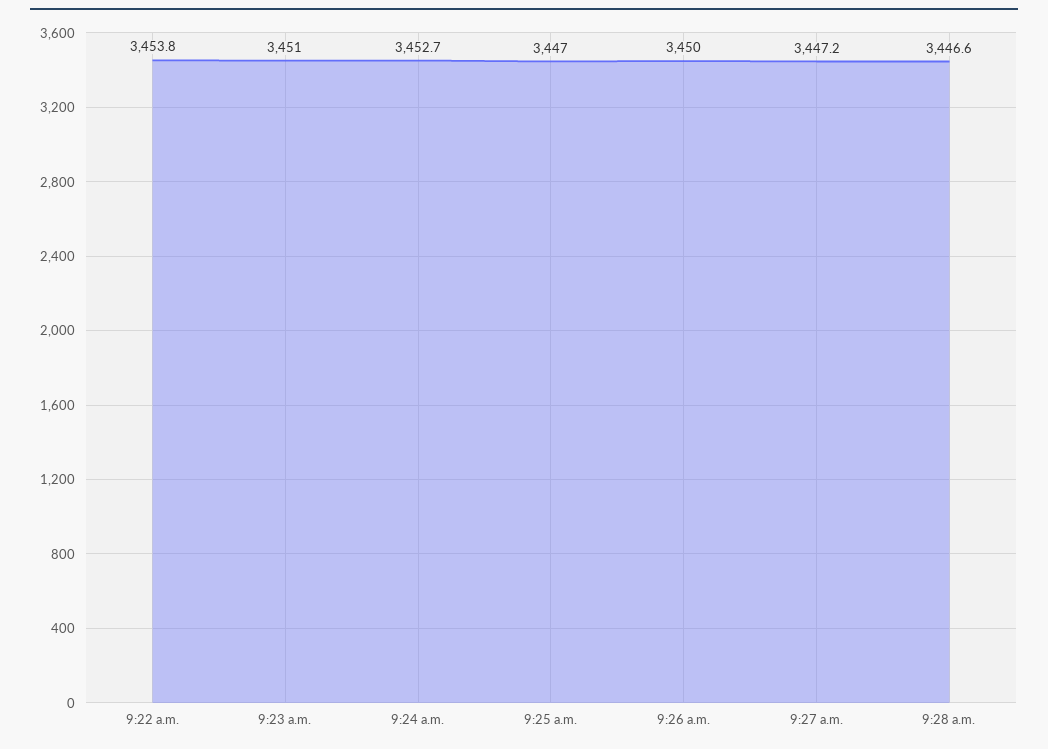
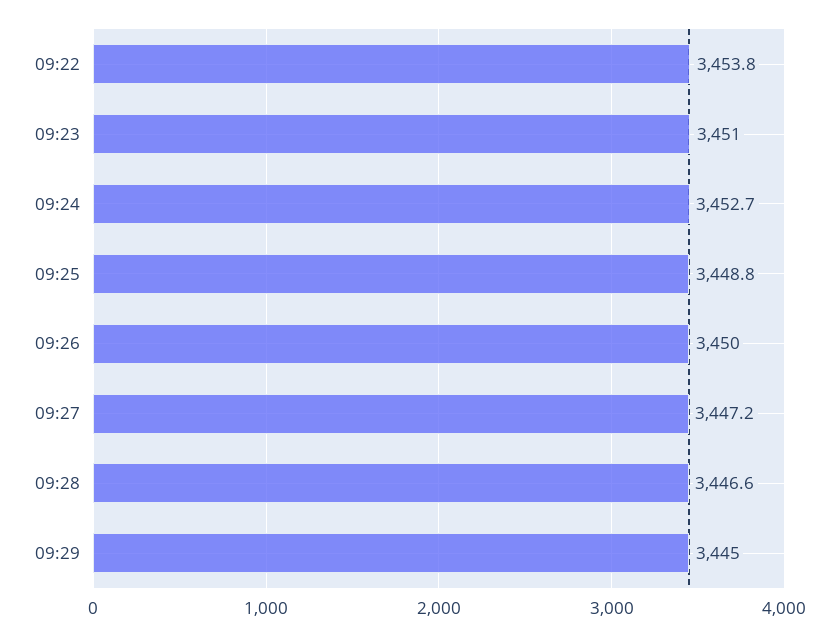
9:25 a.m.: 3447 -> 3448.8
09:29: none -> 3445

